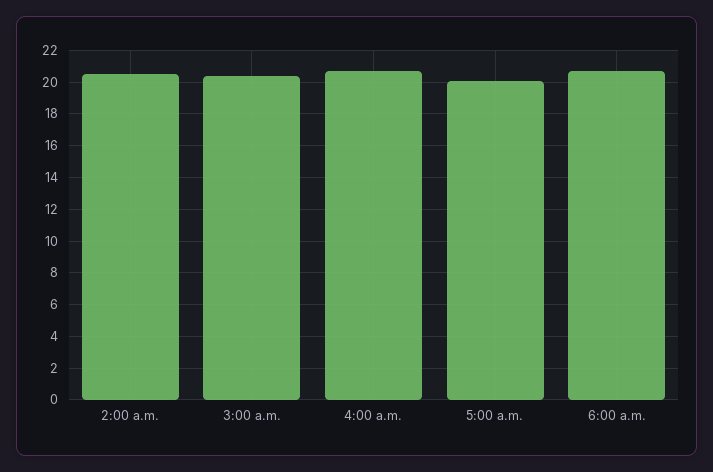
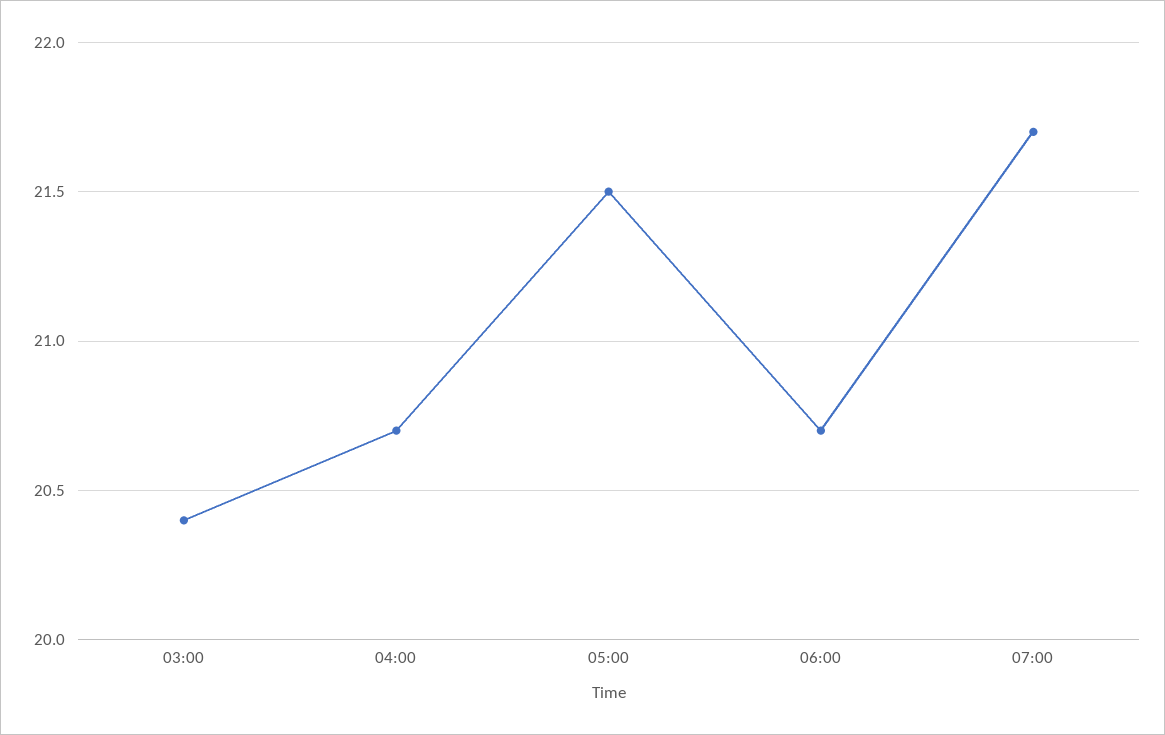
2:00 a.m.: 20.5 -> none
5:00 a.m.: 20 -> 21.5
07:00: none -> 21.7

